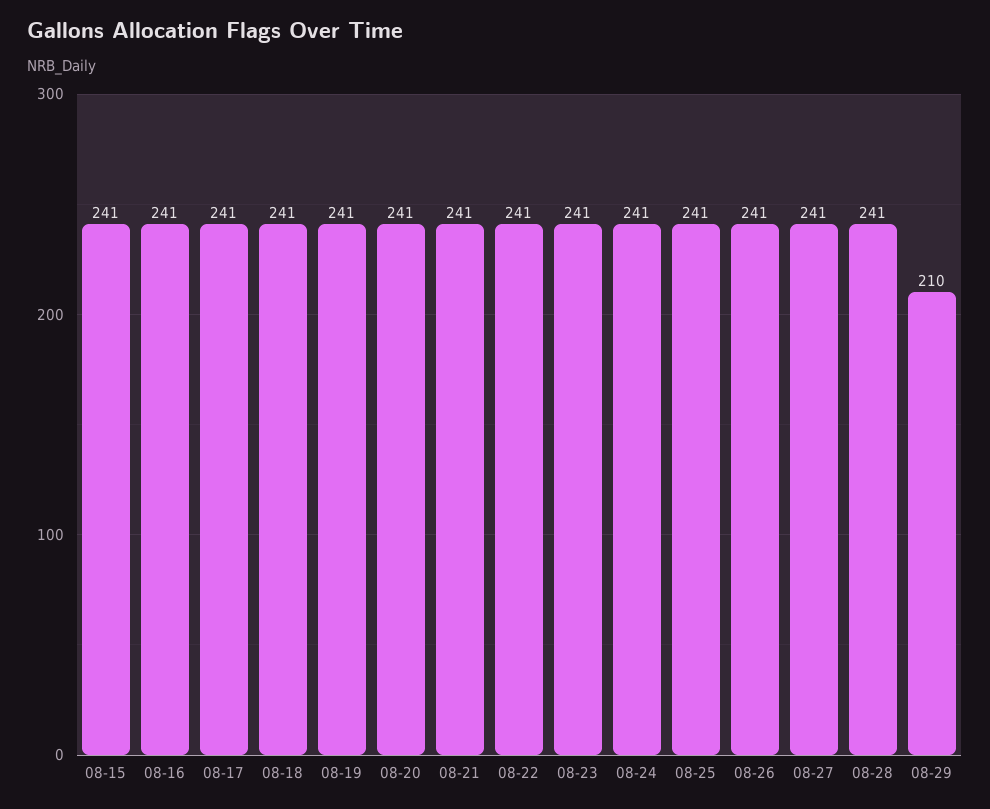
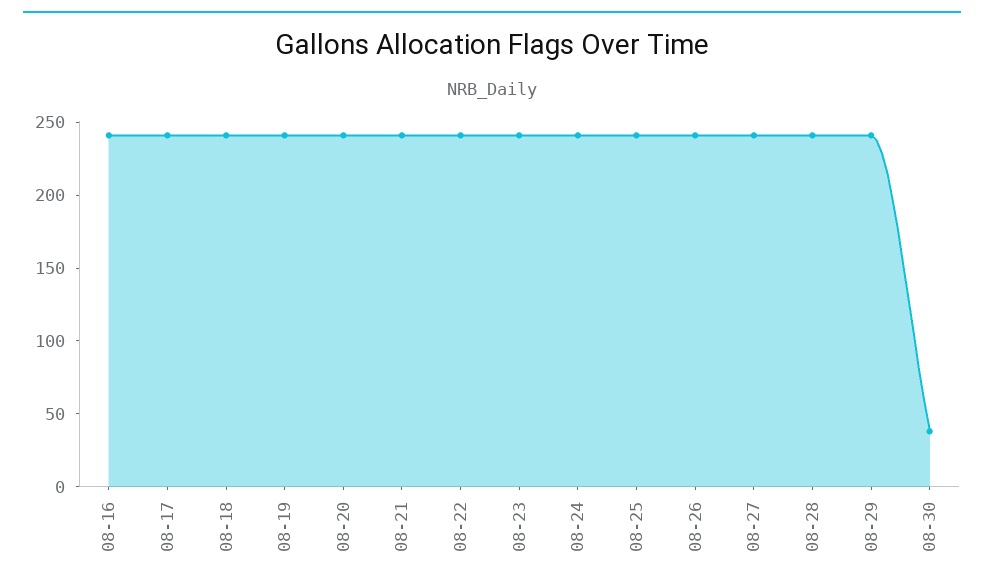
08-15: 241 -> none
08-29: 210 -> 240
08-30: none -> 40

